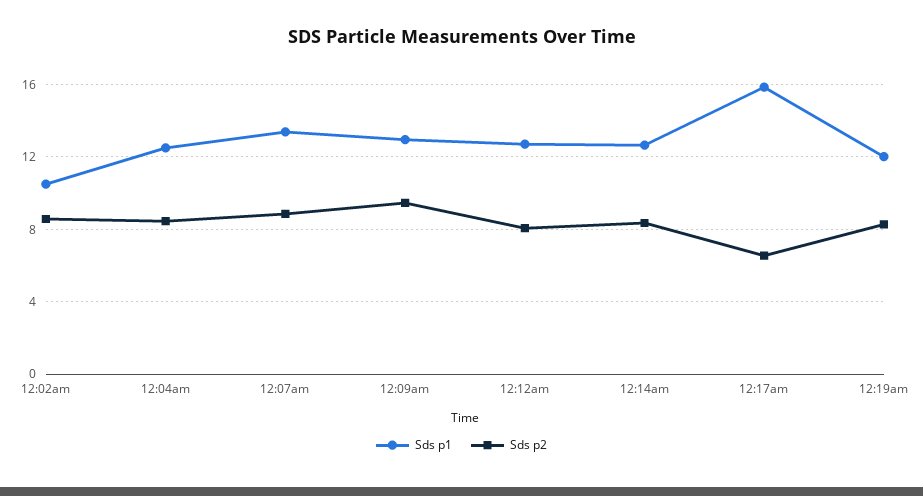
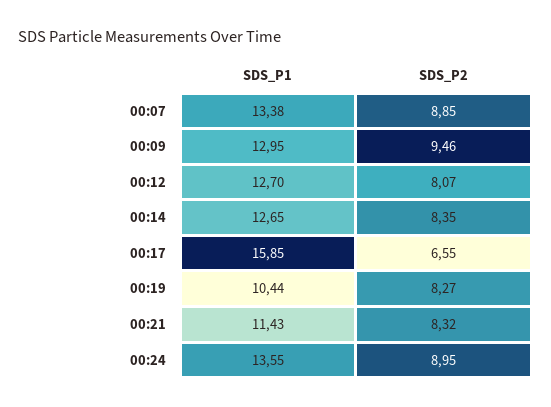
Sds p1, 12:02am: 10.5 -> none
Sds p2, 12:02am: 8.5 -> none
Sds p1, 12:04am: 12.5 -> none
Sds p2, 12:04am: 8.5 -> none
Sds p1, 12:19am: 12 -> 10.44
Sds p1, 00:21: none -> 11.43
Sds p2, 00:21: none -> 8.32
Sds p1, 00:24: none -> 13.55
Sds p2, 00:24: none -> 8.95

